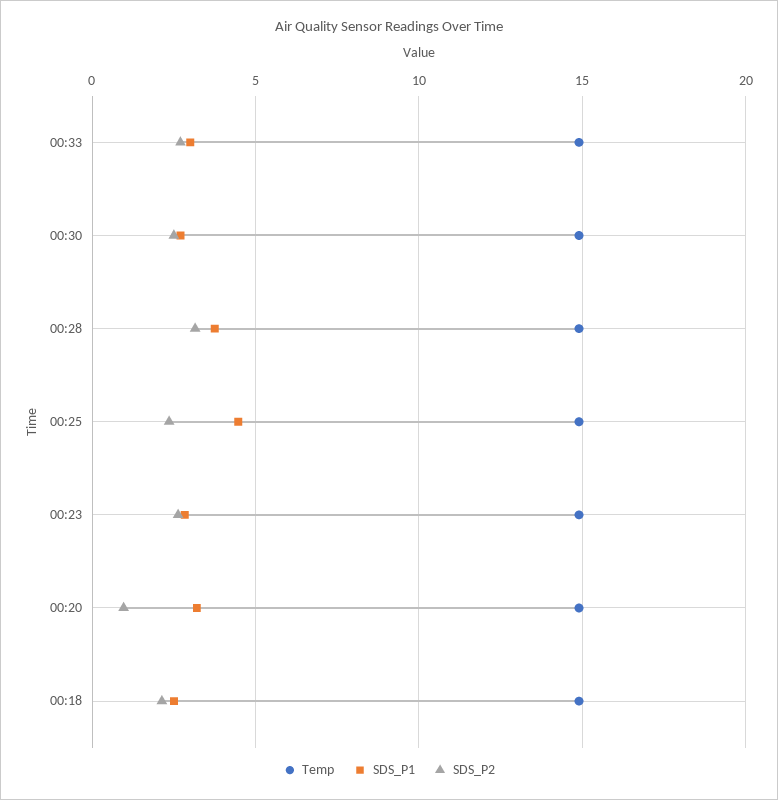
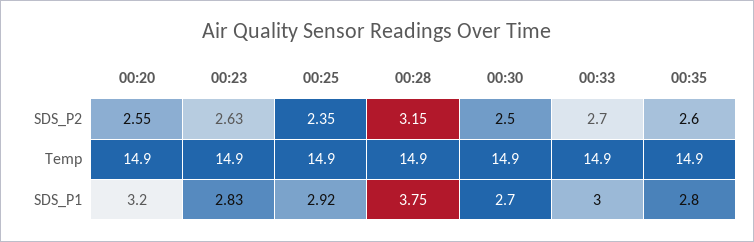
SDS_P1, 00:25: 4.5 -> 2.92
SDS_P2, 00:20: 1 -> 2.55
Temp, 00:18: 15 -> none
SDS_P1, 00:18: 2.5 -> none
SDS_P2, 00:18: 2 -> none
SDS_P2, 00:35: none -> 2.6
Temp, 00:35: none -> 14.9
SDS_P1, 00:35: none -> 2.8

